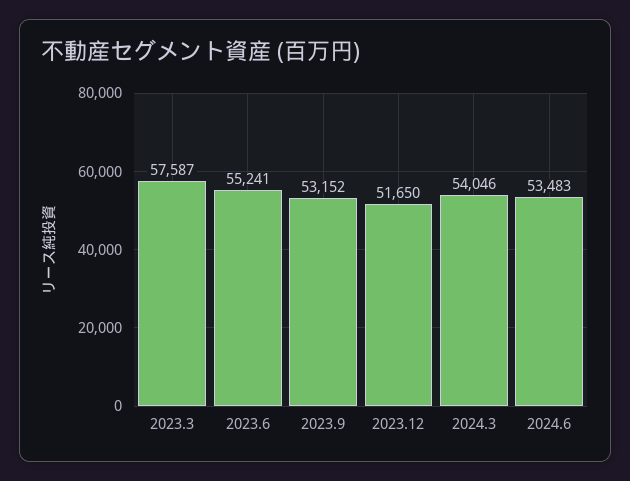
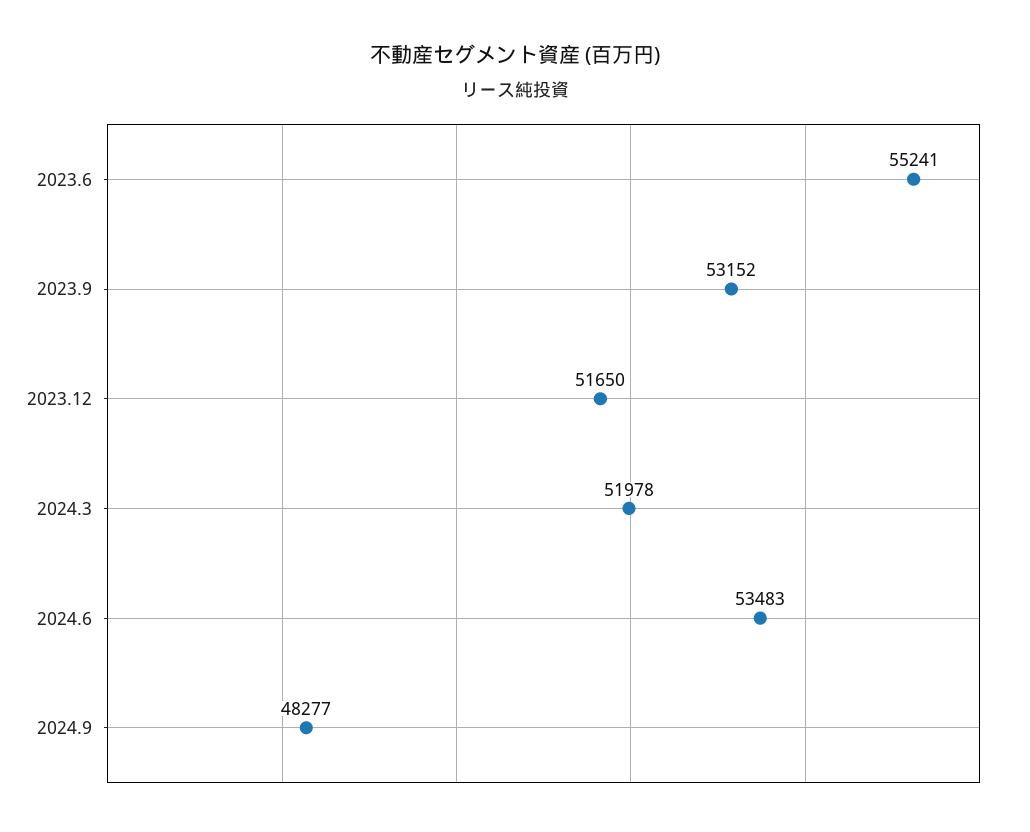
2023.3: 57587 -> none
2024.3: 54046 -> 51978
2024.9: none -> 48277

